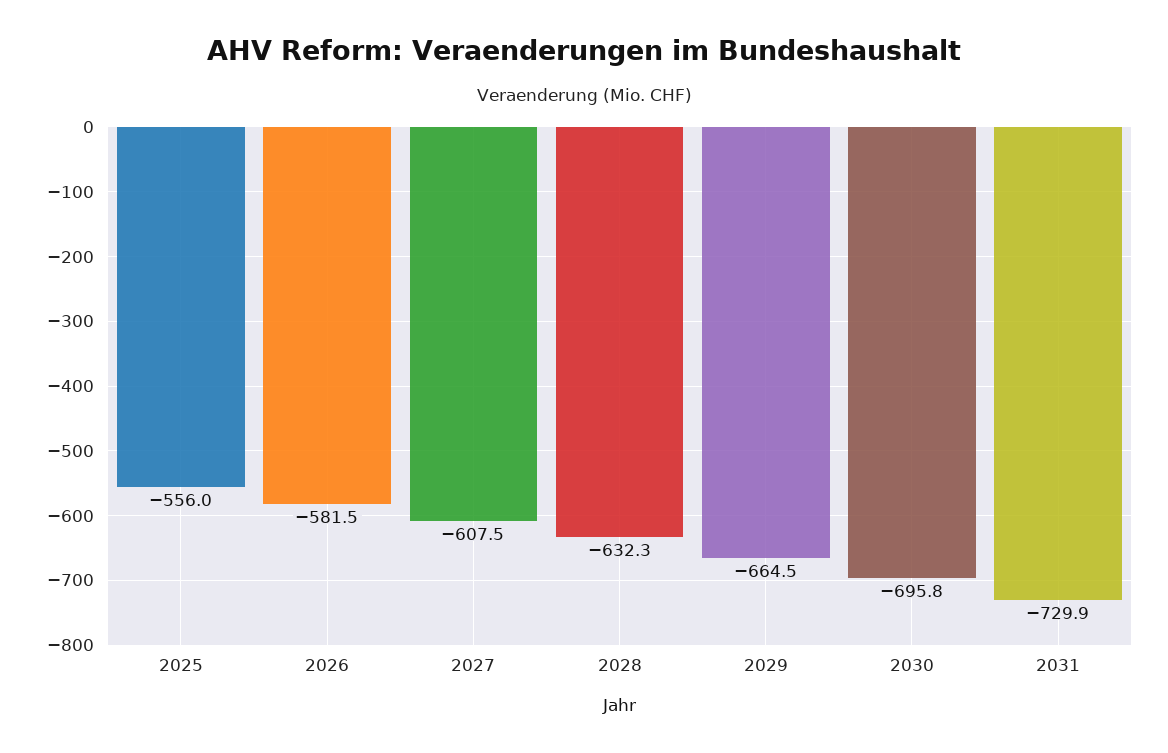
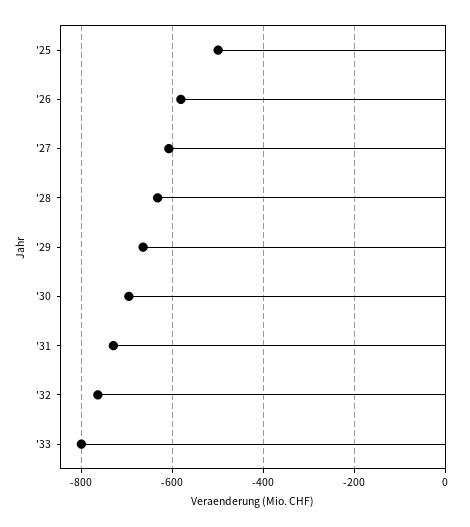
2025: -556 -> -500
'32: none -> -760
'33: none -> -800

